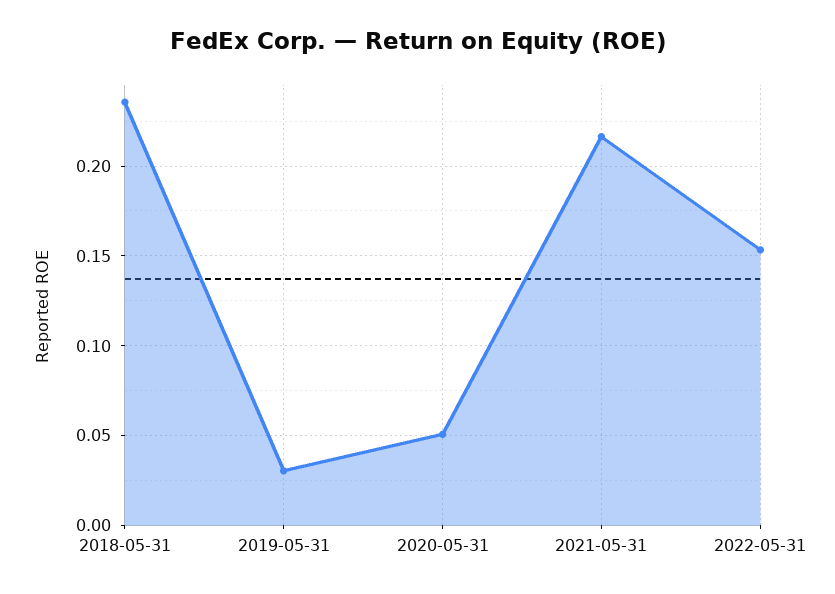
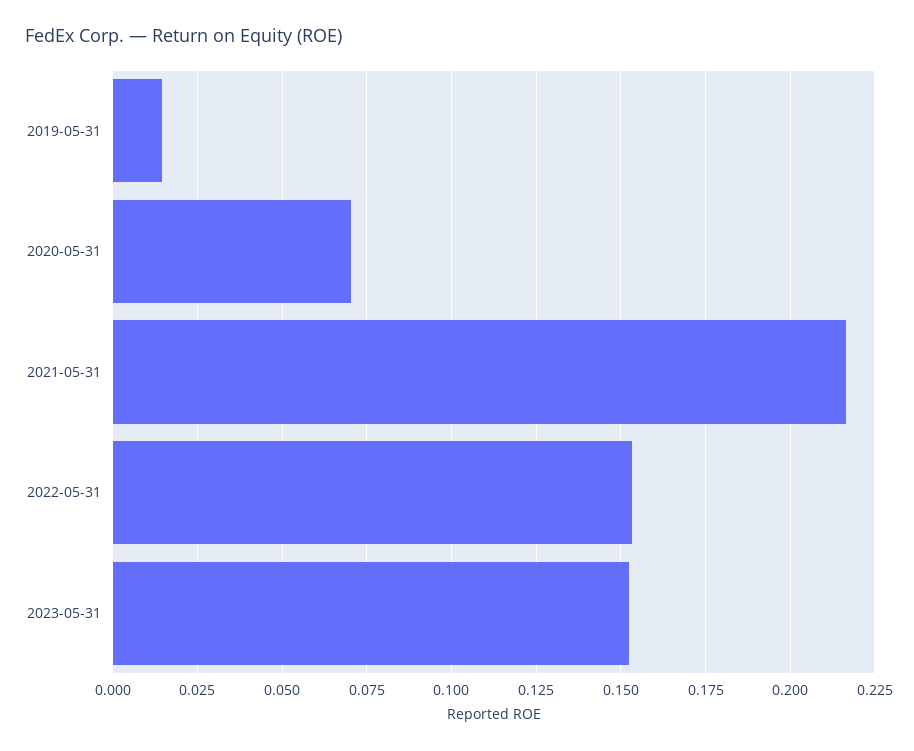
2018-05-31: 0.235 -> none
2019-05-31: 0.03 -> 0.015
2020-05-31: 0.05 -> 0.07
2023-05-31: none -> 0.1525

